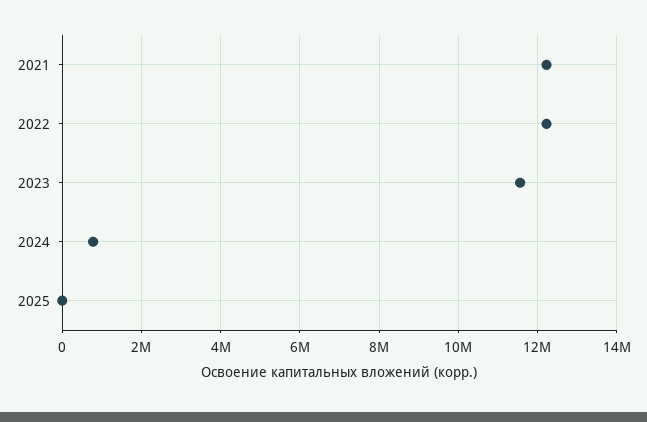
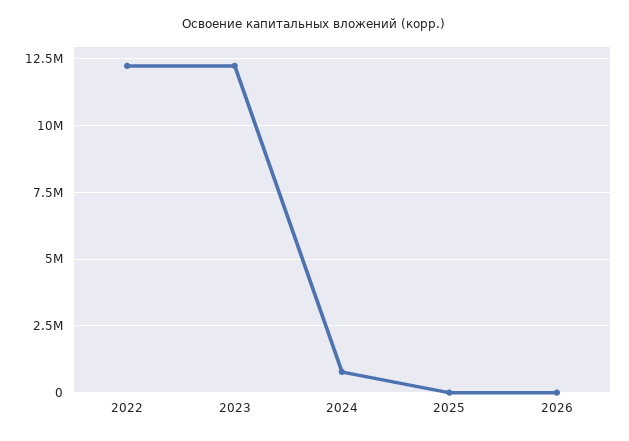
2021: 12200000 -> none
2023: 11600000 -> 12250000
2026: none -> 0

